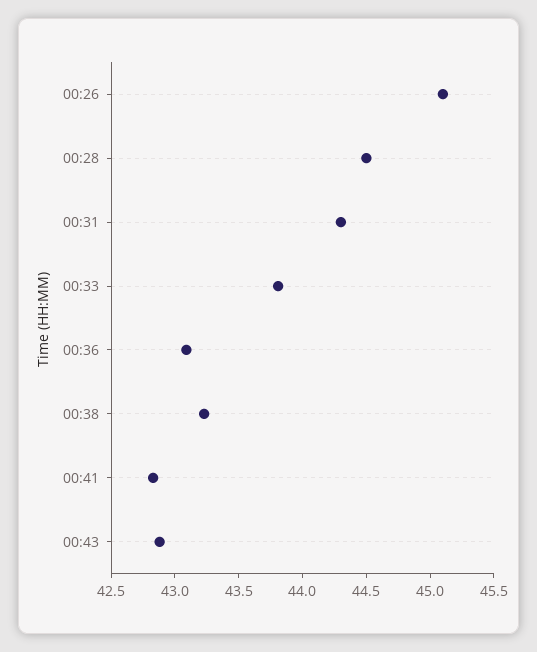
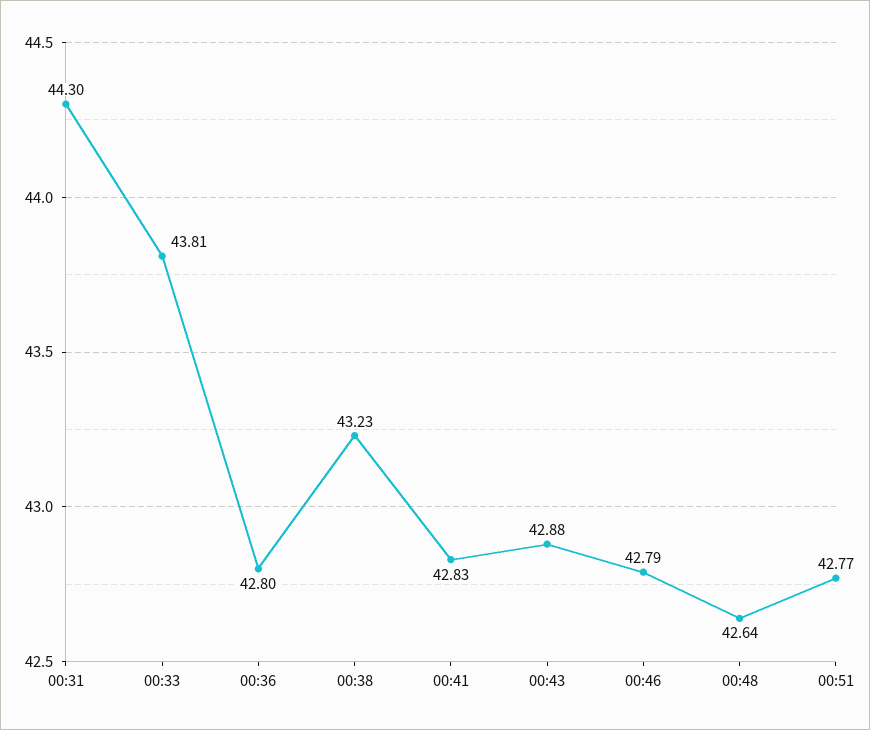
00:26: 45.1 -> none
00:28: 44.5 -> none
00:36: 43.1 -> 42.8
00:46: none -> 42.79
00:48: none -> 42.64
00:51: none -> 42.77

